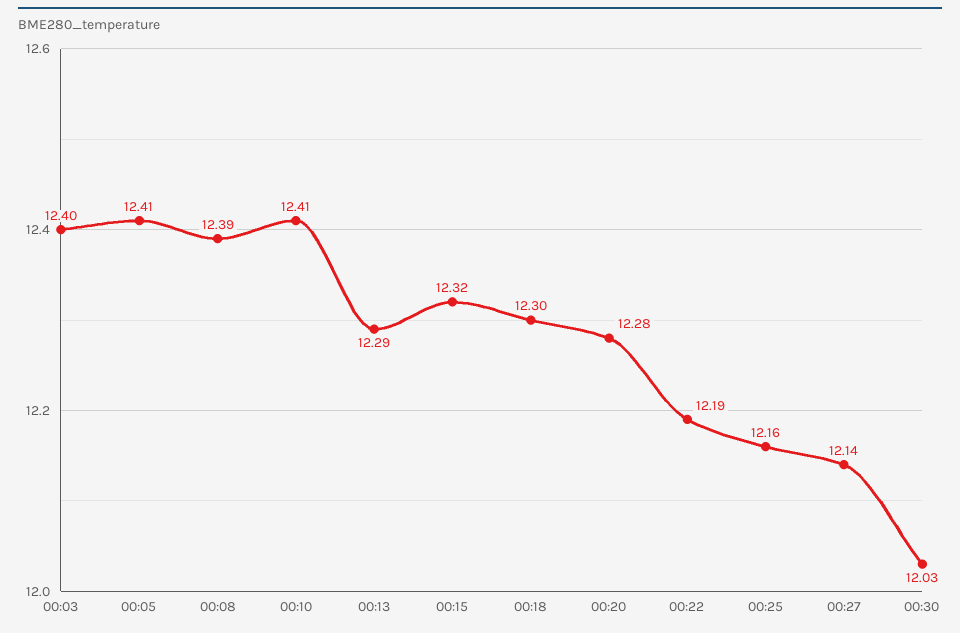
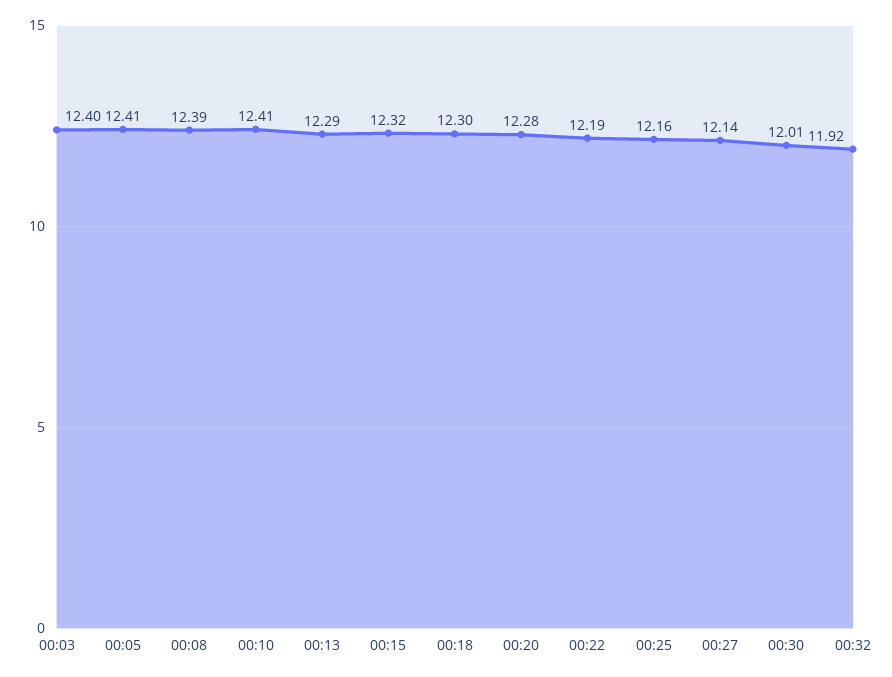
00:30: 12.03 -> 12.01
00:32: none -> 11.92

